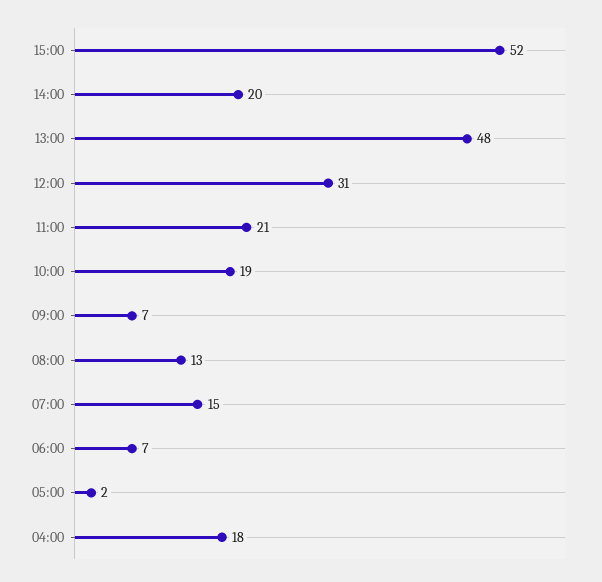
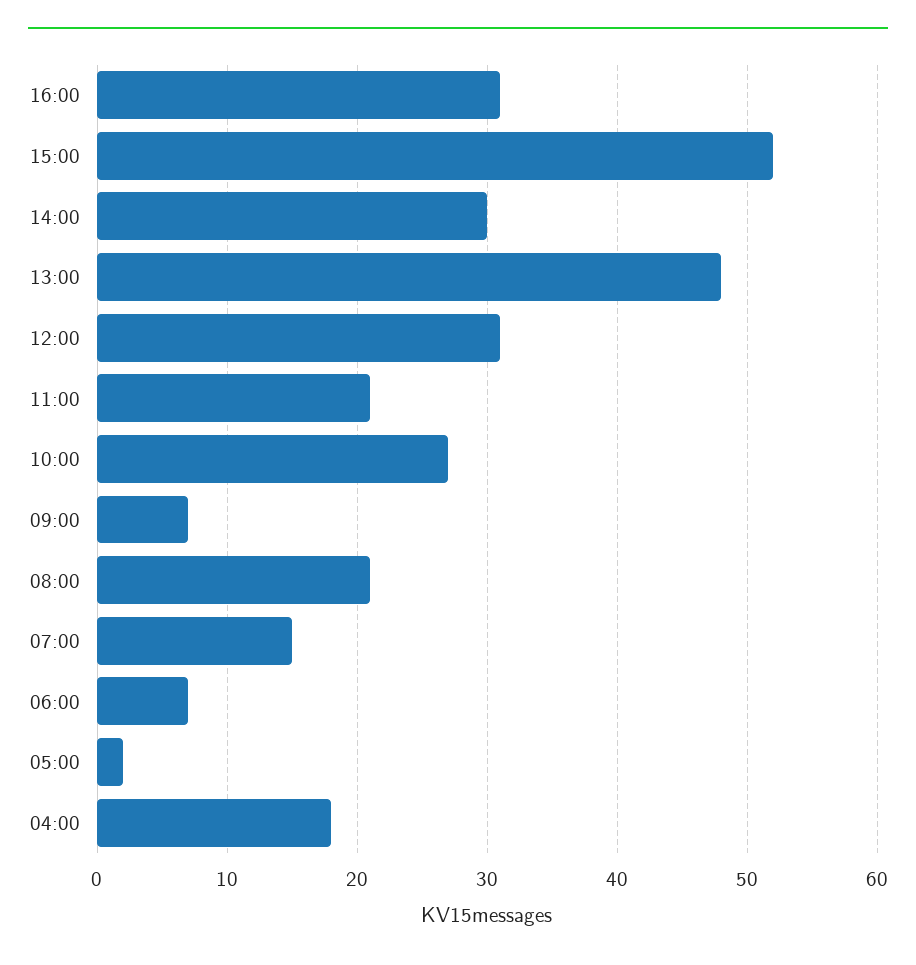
14:00: 20 -> 30
10:00: 19 -> 27
08:00: 13 -> 21
16:00: none -> 31

